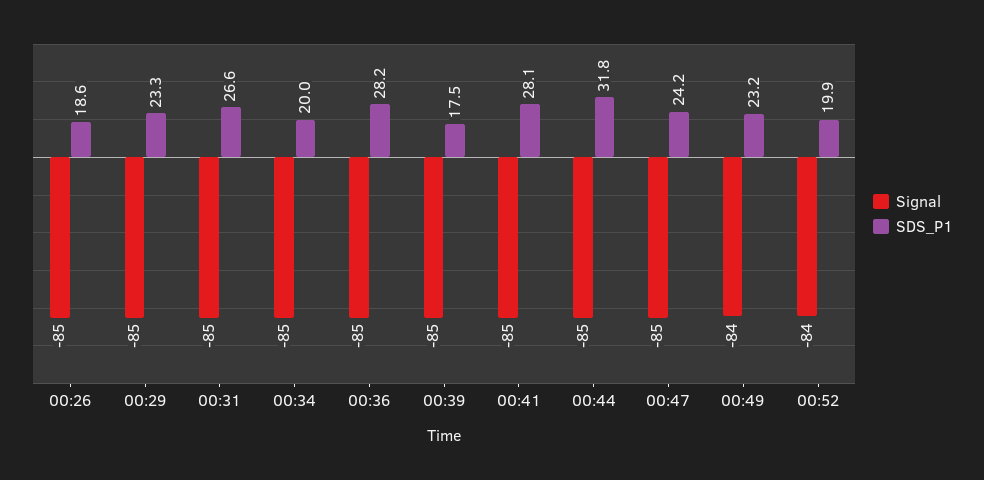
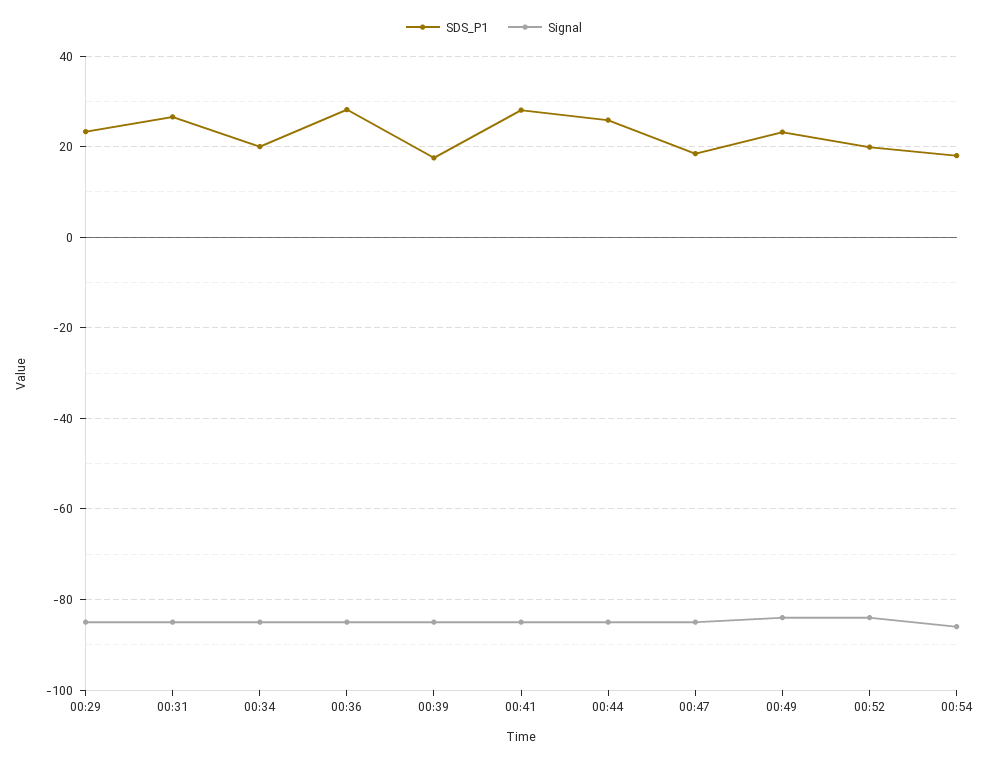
Signal, 00:26: -85 -> none
SDS_P1, 00:26: 18.6 -> none
SDS_P1, 00:44: 31.8 -> 26
SDS_P1, 00:47: 24.2 -> 18
SDS_P1, 00:54: none -> 18
Signal, 00:54: none -> -86

